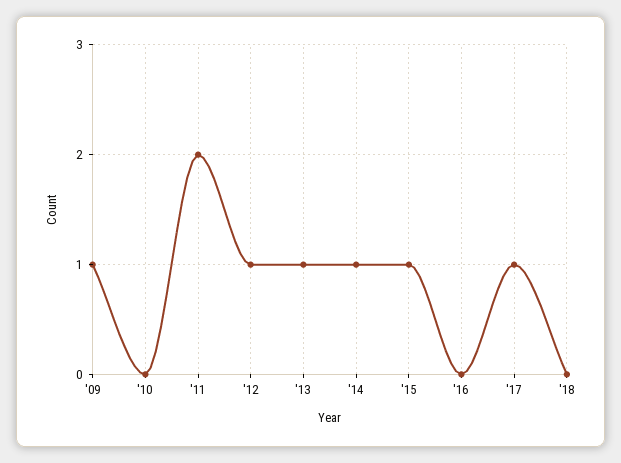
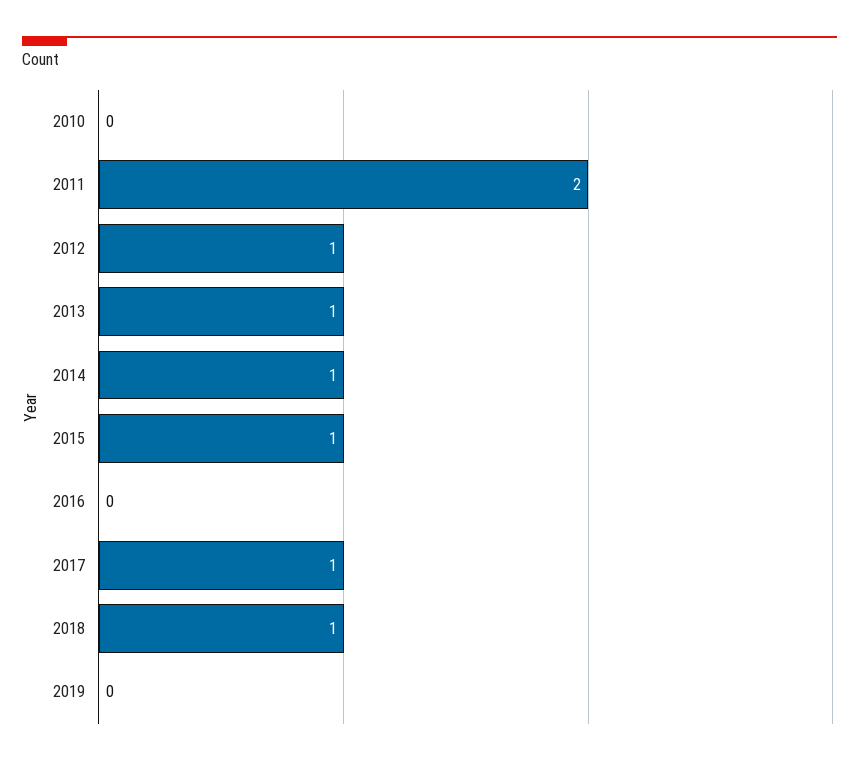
'09: 1 -> none
'18: 0 -> 1
2019: none -> 0

